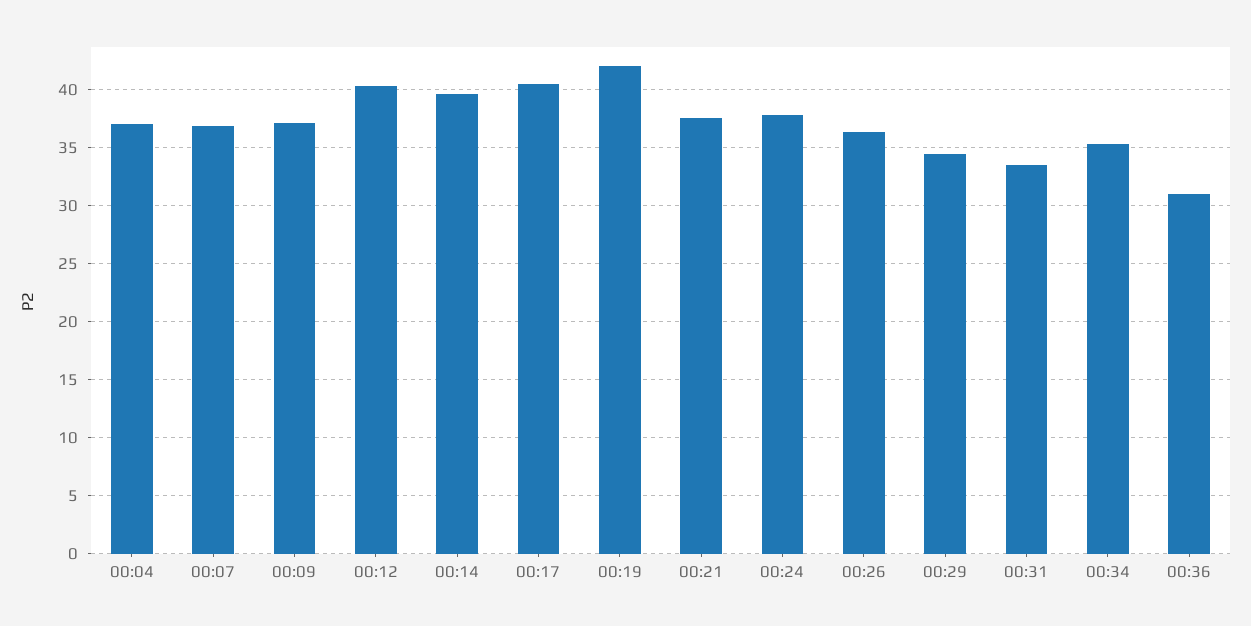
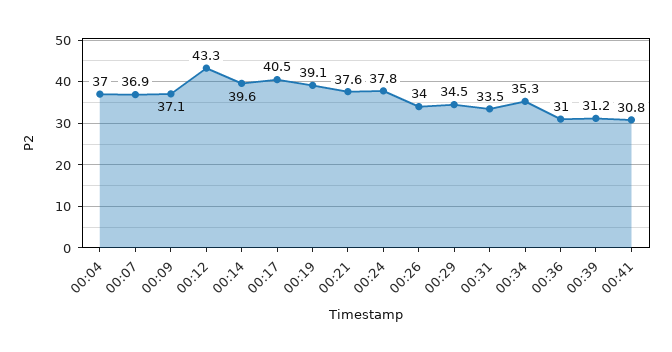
00:12: 40 -> 43.3
00:19: 42 -> 39.1
00:26: 36 -> 34
00:39: none -> 31.2
00:41: none -> 30.8

